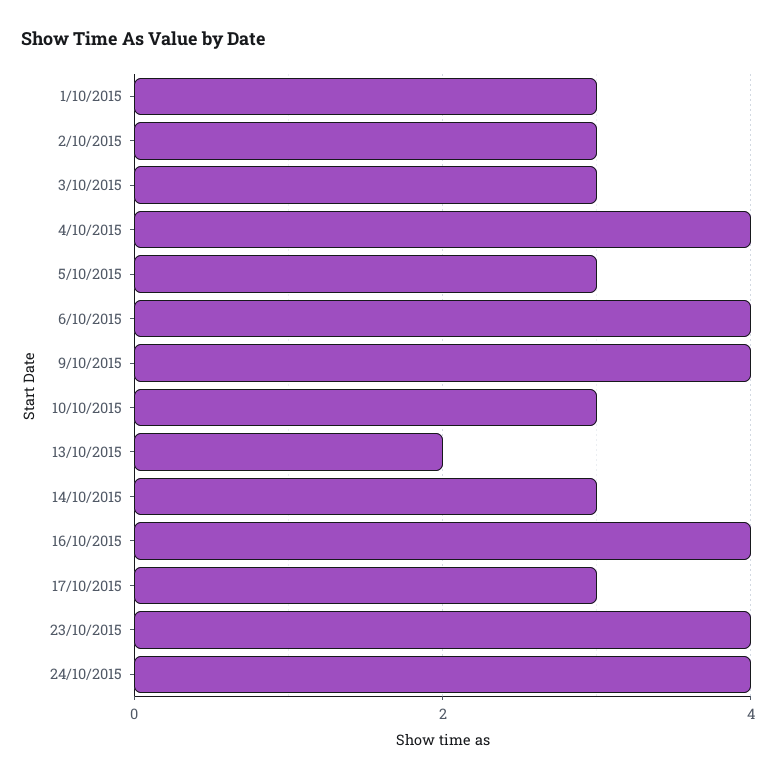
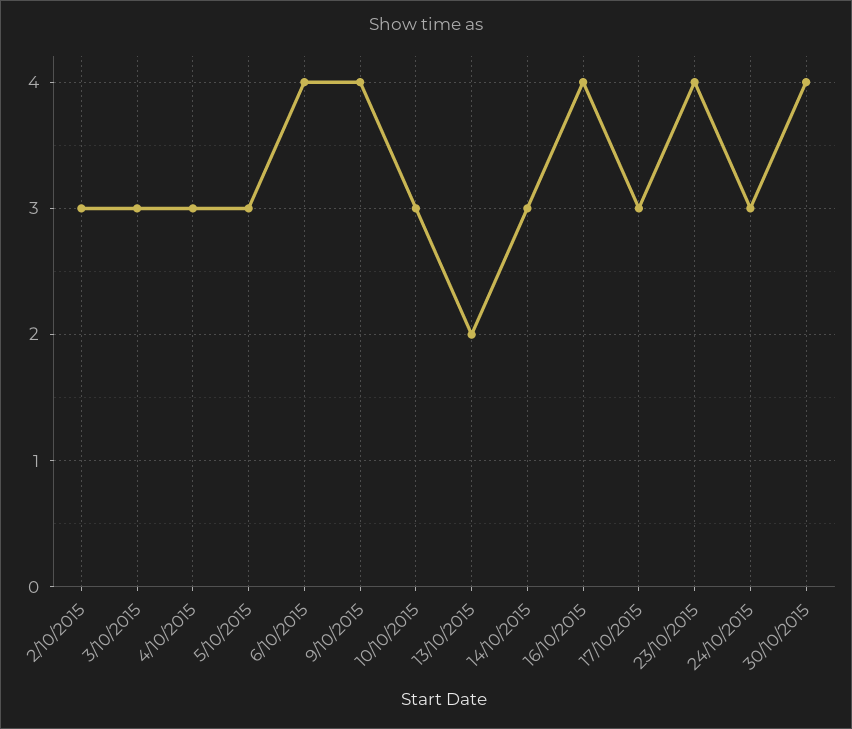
1/10/2015: 3 -> none
4/10/2015: 4 -> 3
24/10/2015: 4 -> 3
30/10/2015: none -> 4

